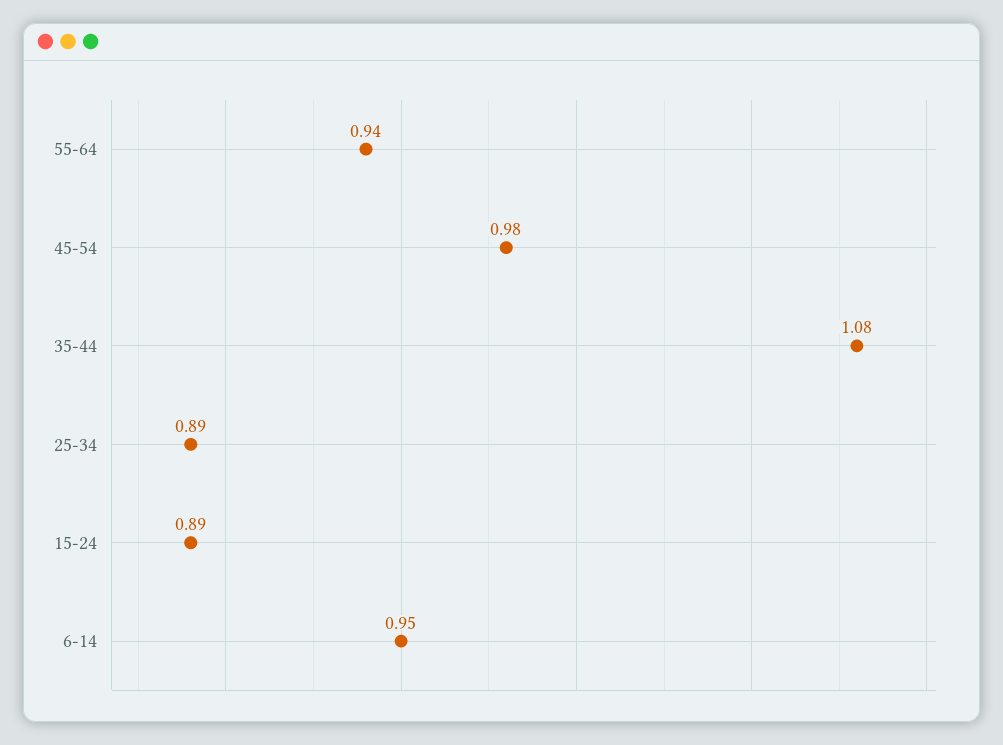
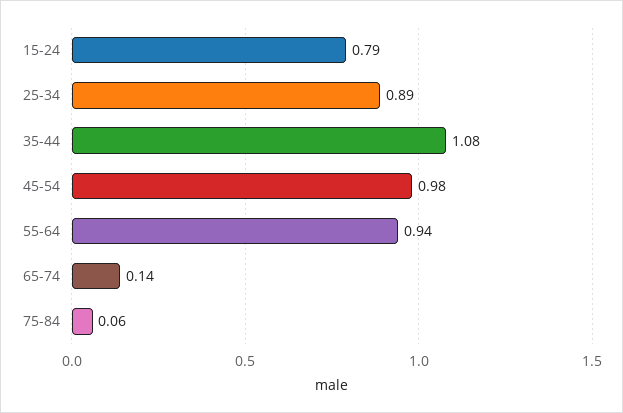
15-24: 0.89 -> 0.79
6-14: 0.95 -> none
65-74: none -> 0.14
75-84: none -> 0.06

